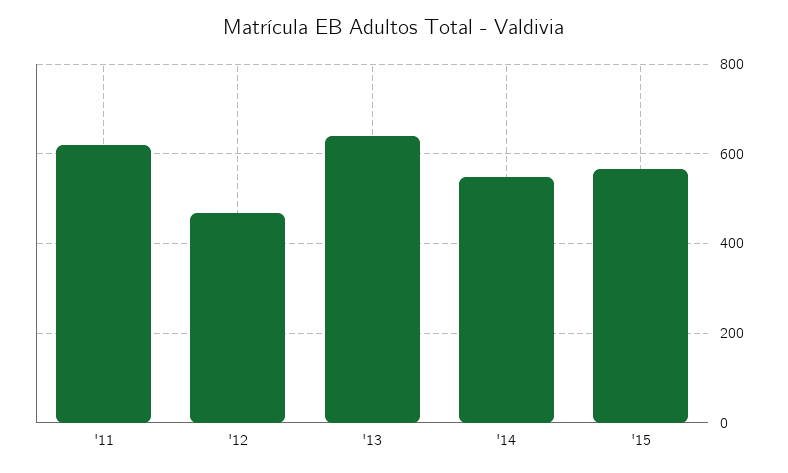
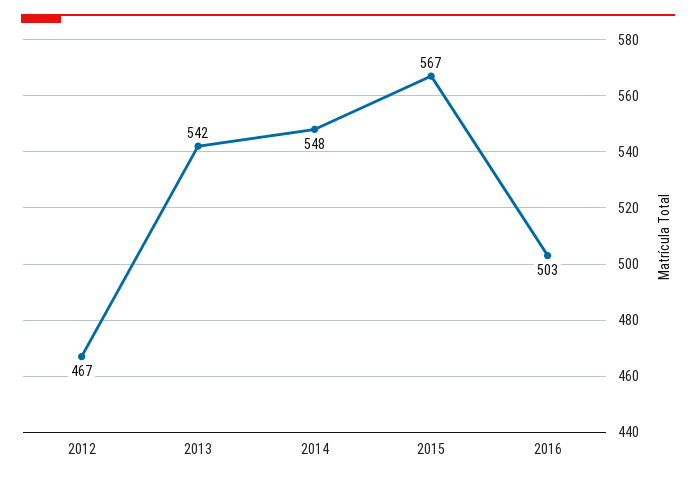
'11: 620 -> none
'13: 640 -> 542
2016: none -> 503

